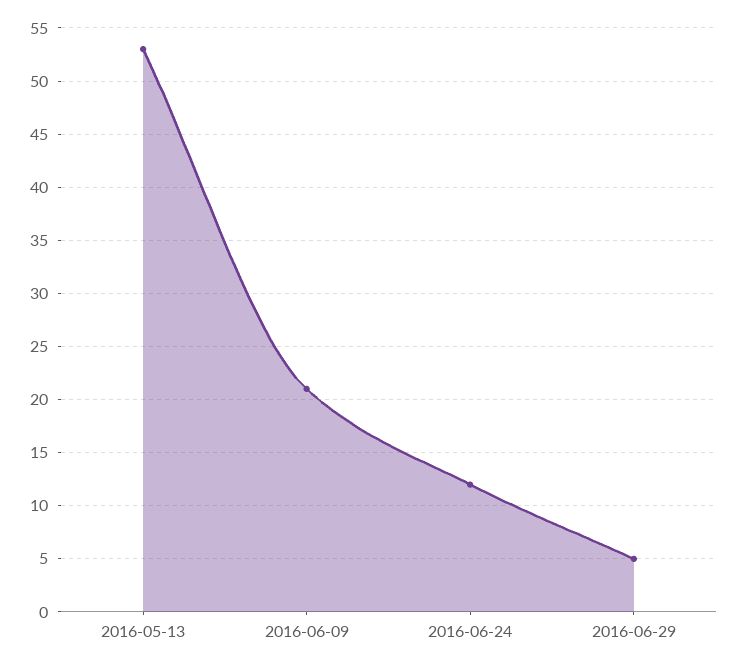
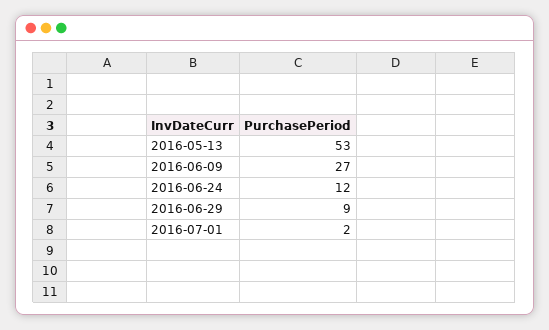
2016-06-09: 21 -> 27
2016-06-29: 5 -> 9
2016-07-01: none -> 2

